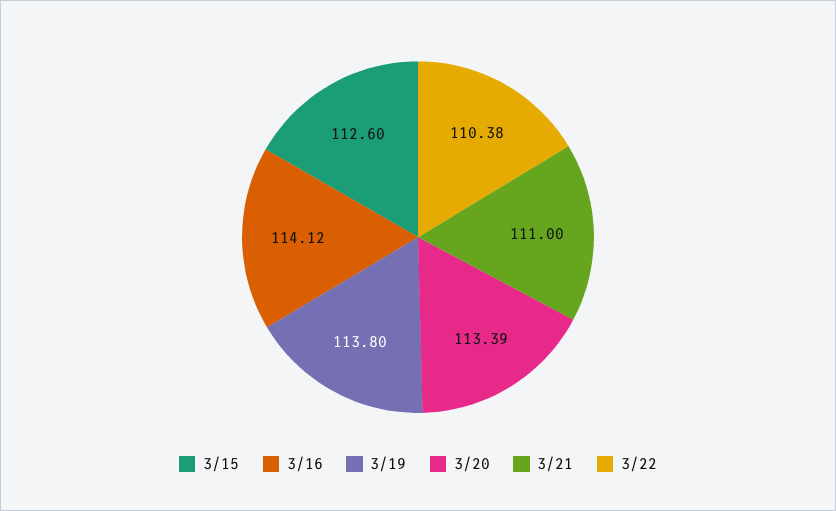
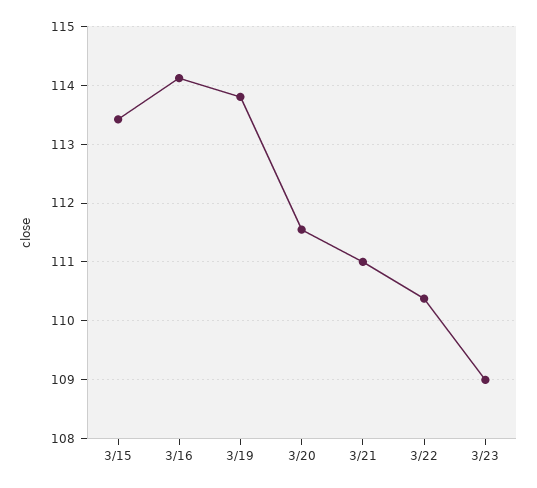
3/15: 112.6 -> 113.4
3/20: 113.39 -> 111.6
3/23: none -> 109

